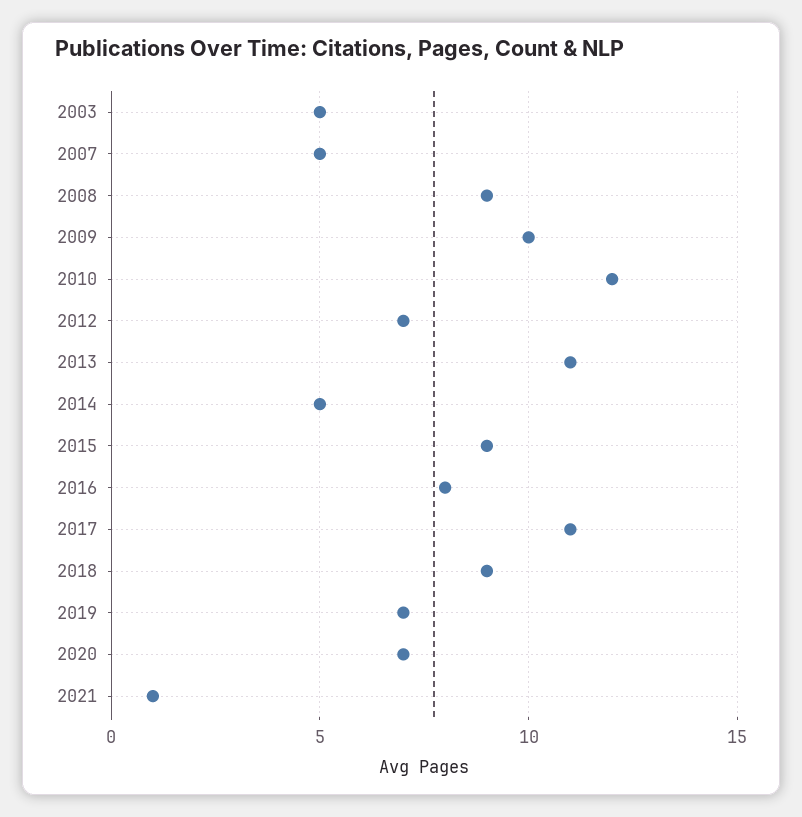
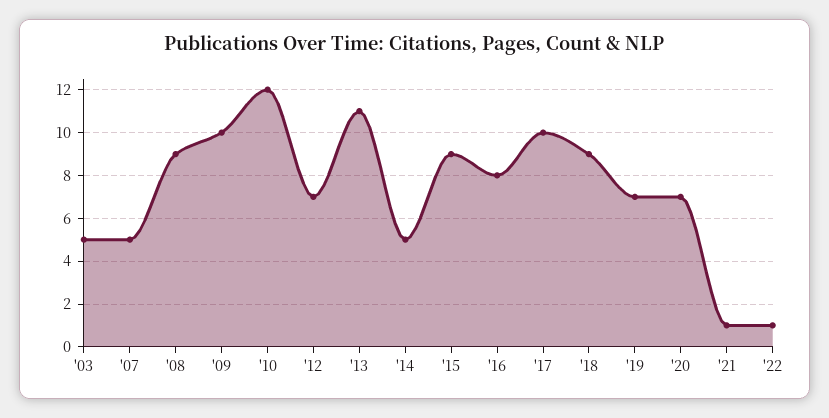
2017: 11 -> 10
'22: none -> 1

